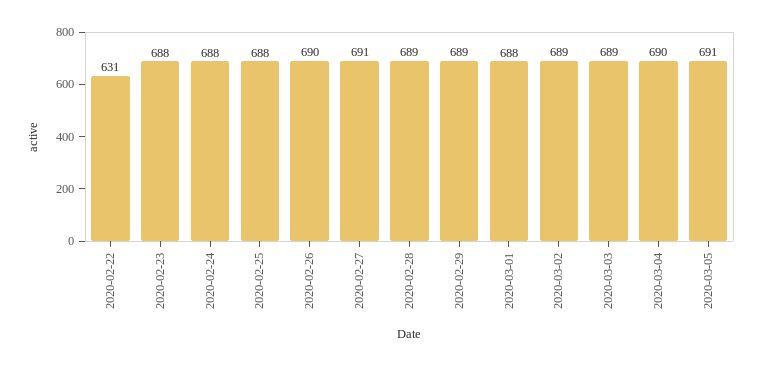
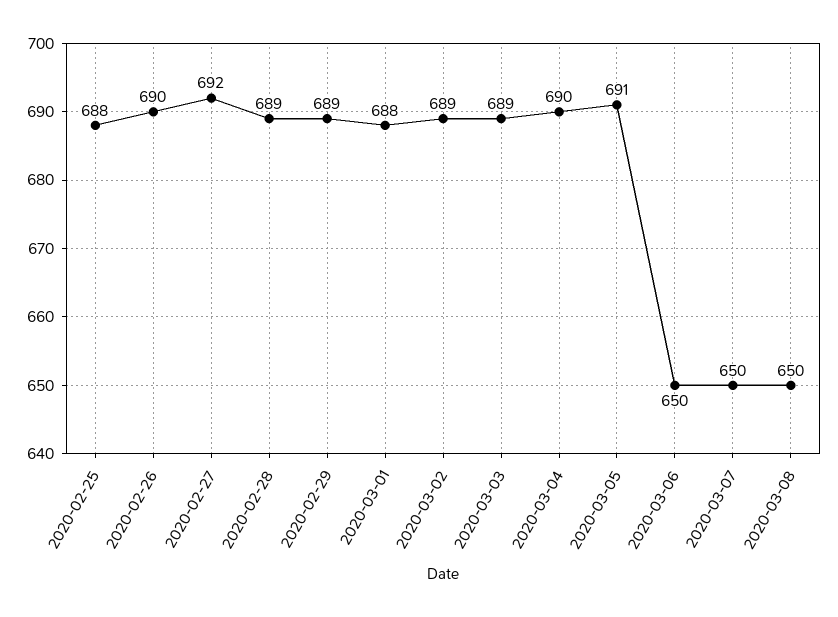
2020-02-22: 631 -> none
2020-02-23: 688 -> none
2020-02-24: 688 -> none
2020-02-27: 691 -> 692
2020-03-06: none -> 650
2020-03-07: none -> 650
2020-03-08: none -> 650

